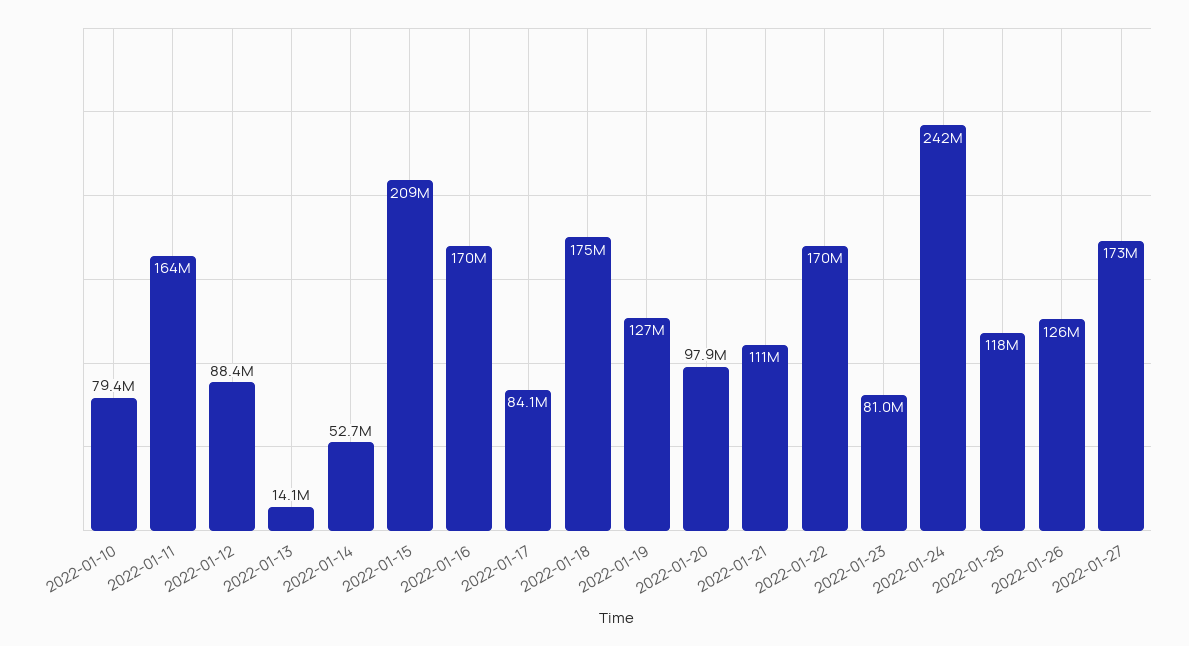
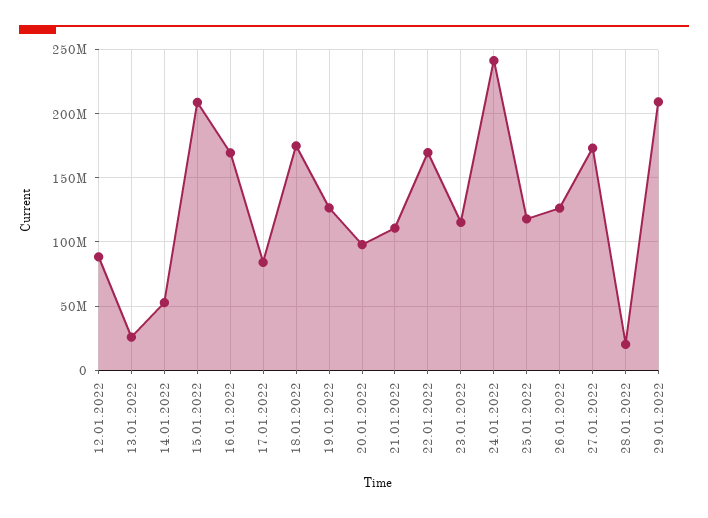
2022-01-10: 79400000 -> none
2022-01-11: 164000000 -> none
2022-01-13: 14100000 -> 25000000
2022-01-23: 81000000 -> 115000000
28.01.2022: none -> 20000000
29.01.2022: none -> 210000000

